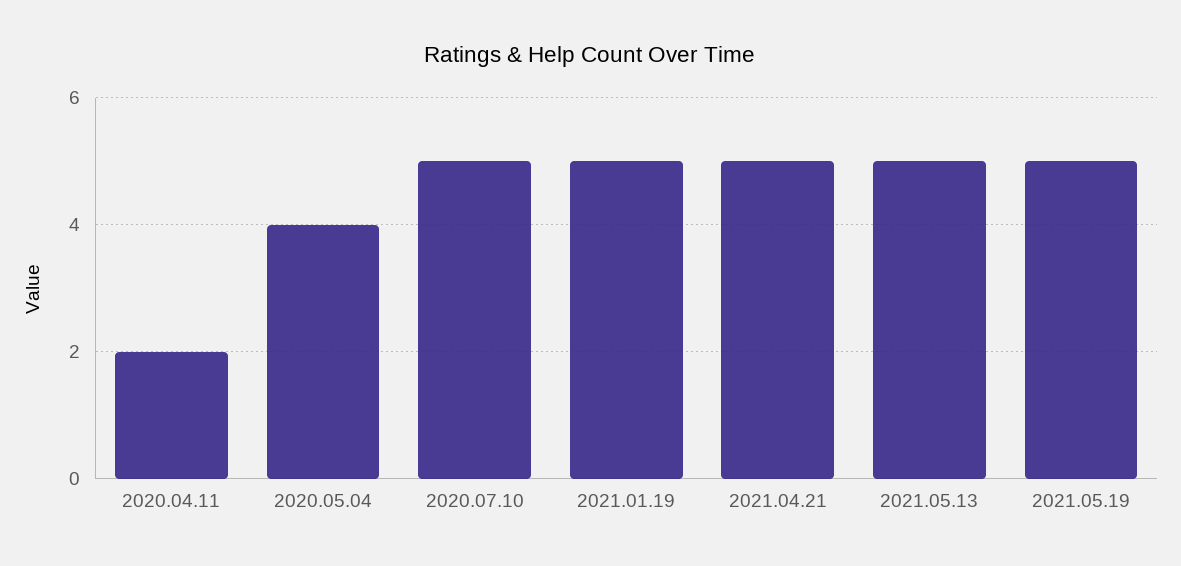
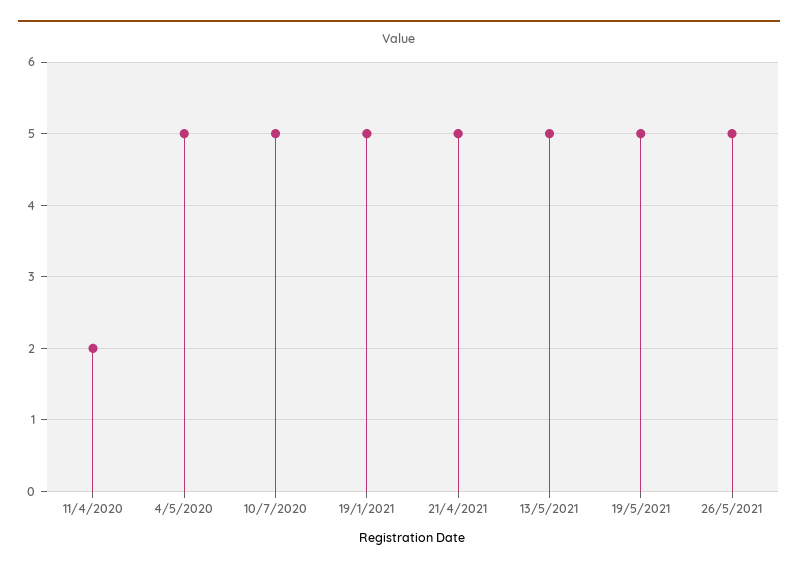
2020.05.04: 4 -> 5
26/5/2021: none -> 5

